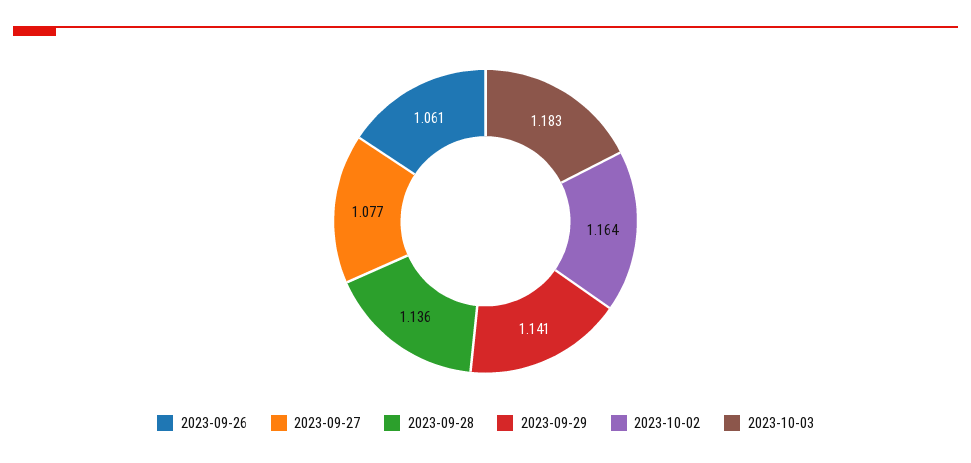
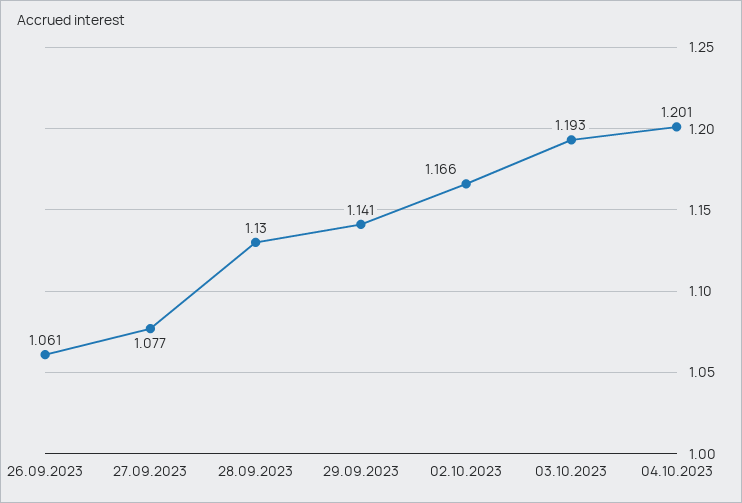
2023-09-28: 1.136 -> 1.13
2023-10-02: 1.164 -> 1.166
2023-10-03: 1.183 -> 1.193
04.10.2023: none -> 1.201

